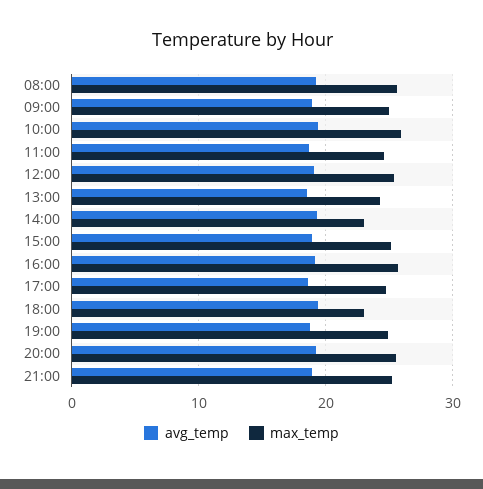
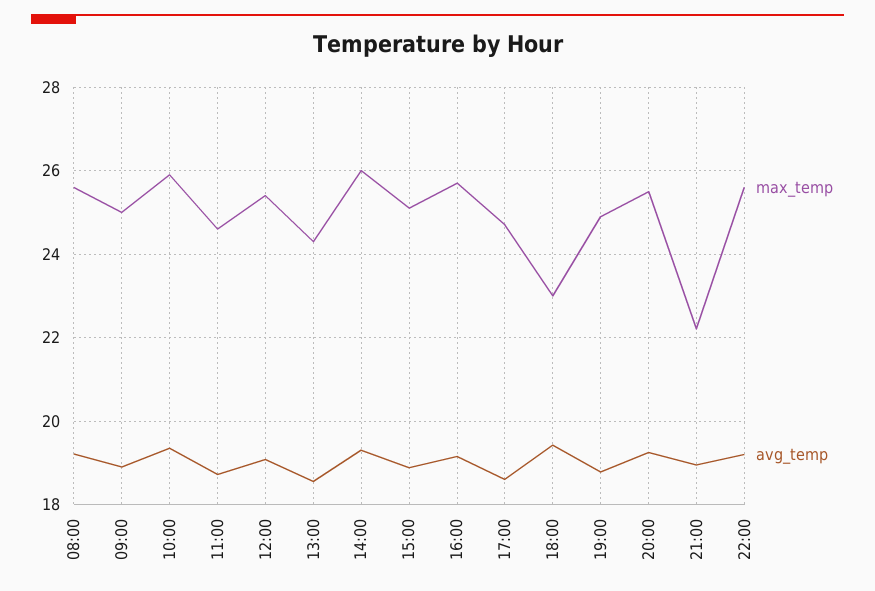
max_temp, 14:00: 23 -> 26
max_temp, 21:00: 25 -> 22.2
max_temp, 22:00: none -> 25.6
avg_temp, 22:00: none -> 19.2

